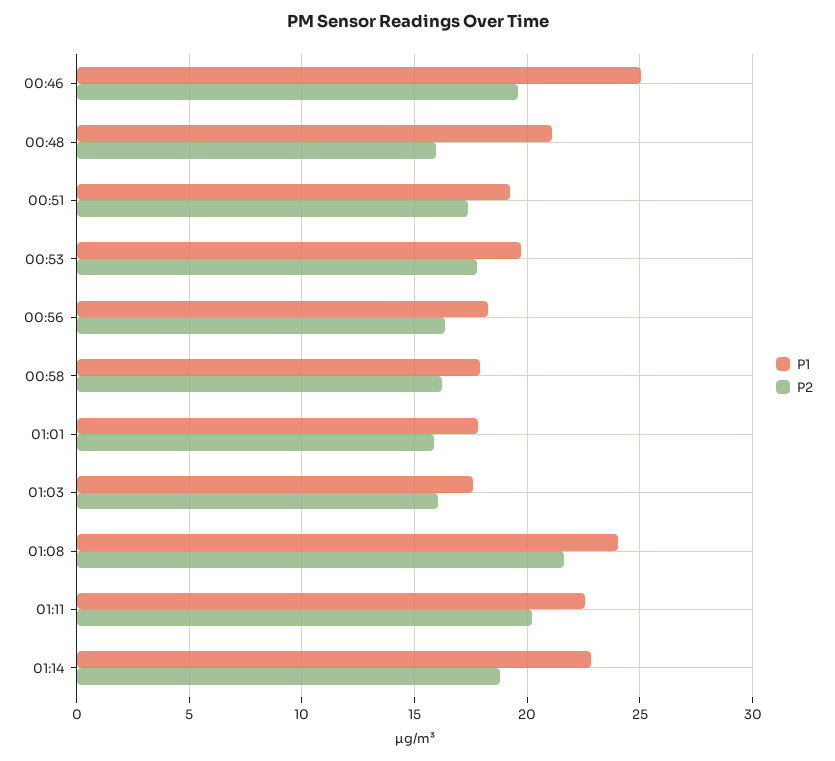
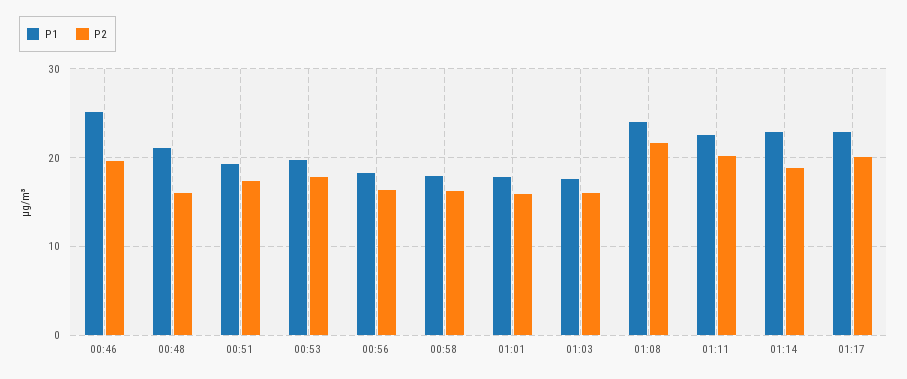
P1, 01:17: none -> 23
P2, 01:17: none -> 20

